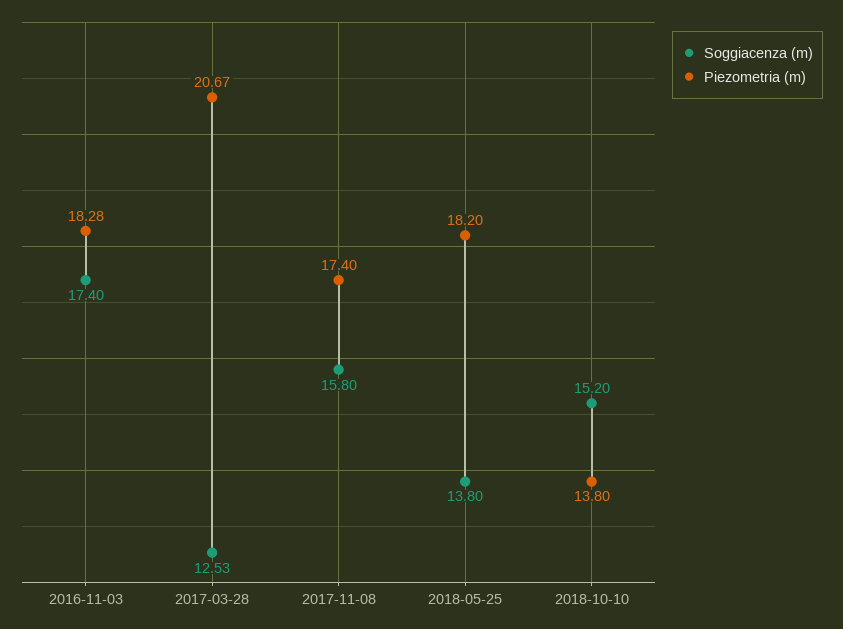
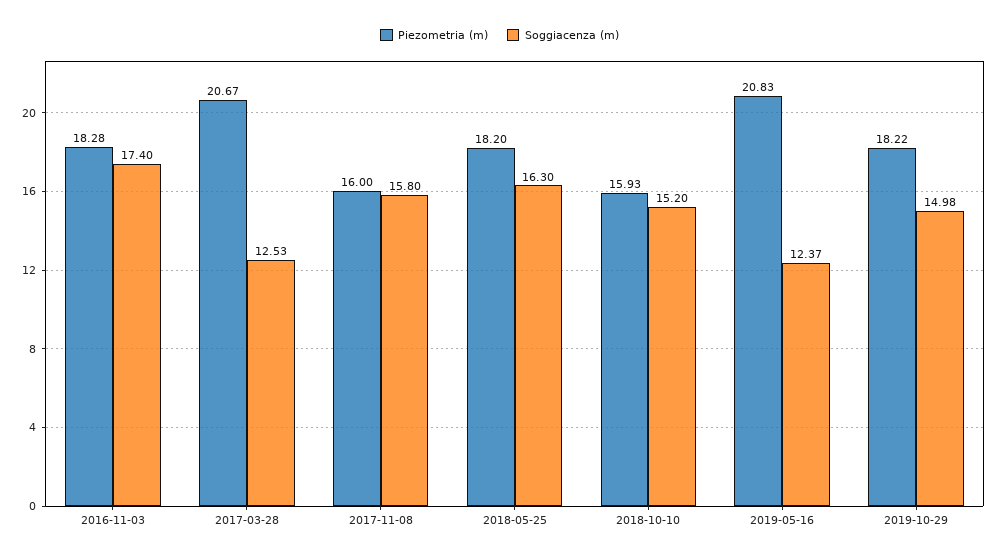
Piezometria (m), 2017-11-08: 17.4 -> 16
Soggiacenza (m), 2018-05-25: 13.8 -> 16.3
Piezometria (m), 2018-10-10: 13.8 -> 15.93
Piezometria (m), 2019-05-16: none -> 20.83
Soggiacenza (m), 2019-05-16: none -> 12.37
Piezometria (m), 2019-10-29: none -> 18.22
Soggiacenza (m), 2019-10-29: none -> 14.98

